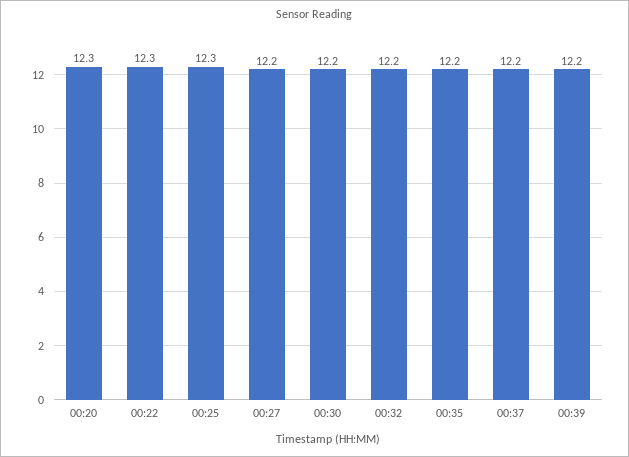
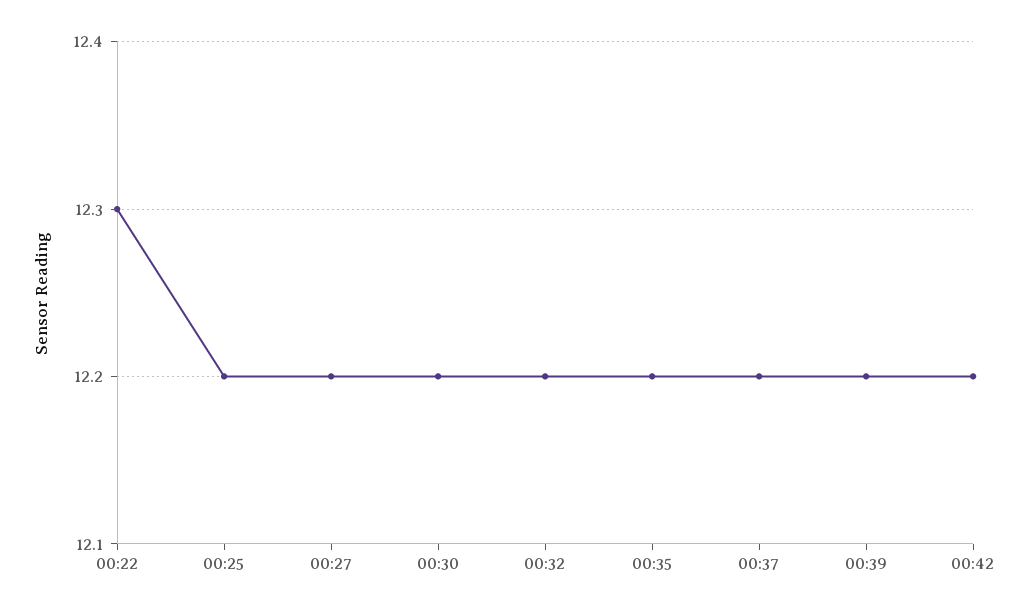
00:20: 12.3 -> none
00:25: 12.3 -> 12.2
00:42: none -> 12.2

